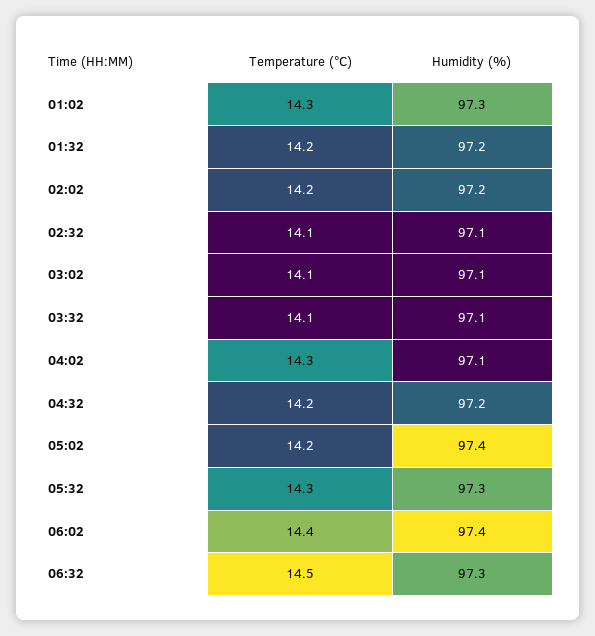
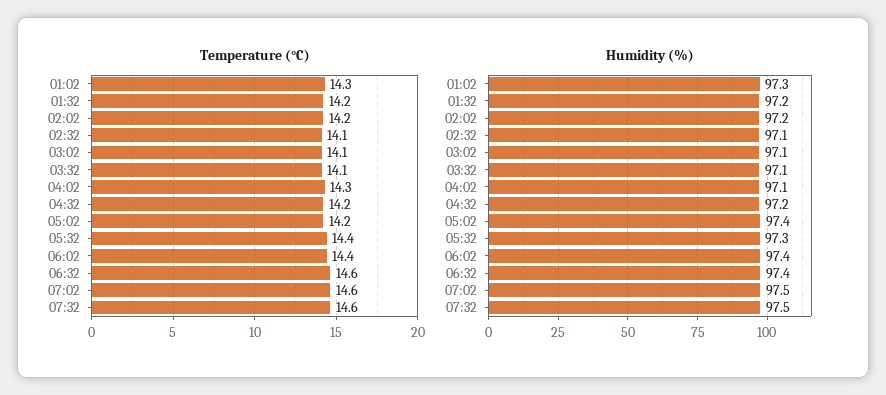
Temperature (°C), 05:32: 14.3 -> 14.4
Temperature (°C), 06:32: 14.5 -> 14.6
Humidity (%), 06:32: 97.3 -> 97.4
Temperature (°C), 07:02: none -> 14.6
Temperature (°C), 07:32: none -> 14.6
Humidity (%), 07:02: none -> 97.5
Humidity (%), 07:32: none -> 97.5

